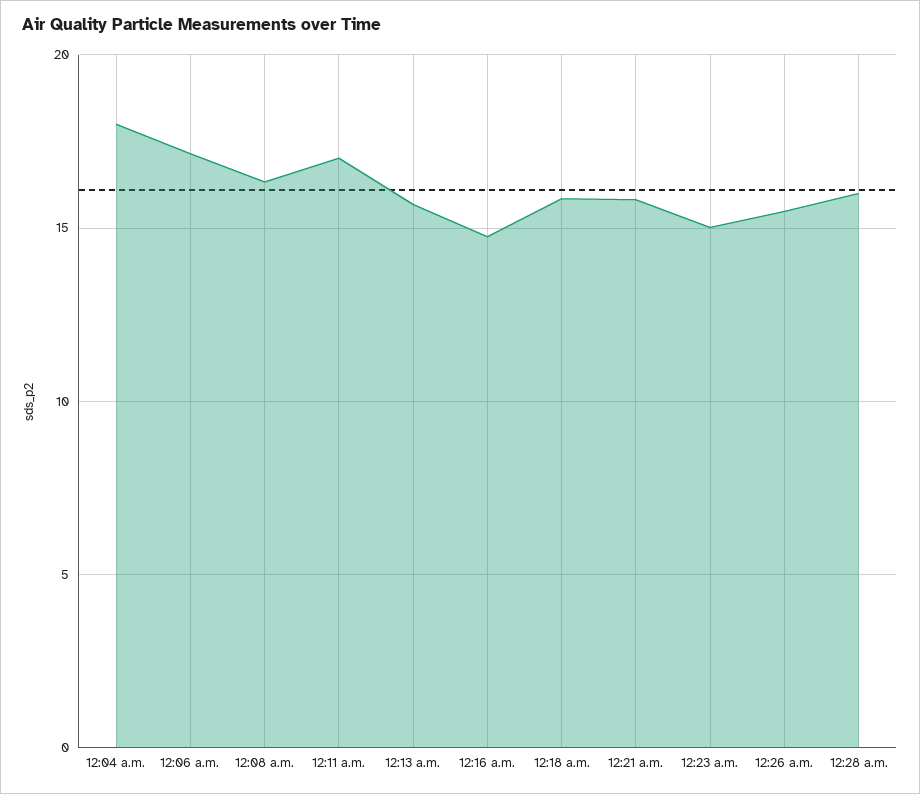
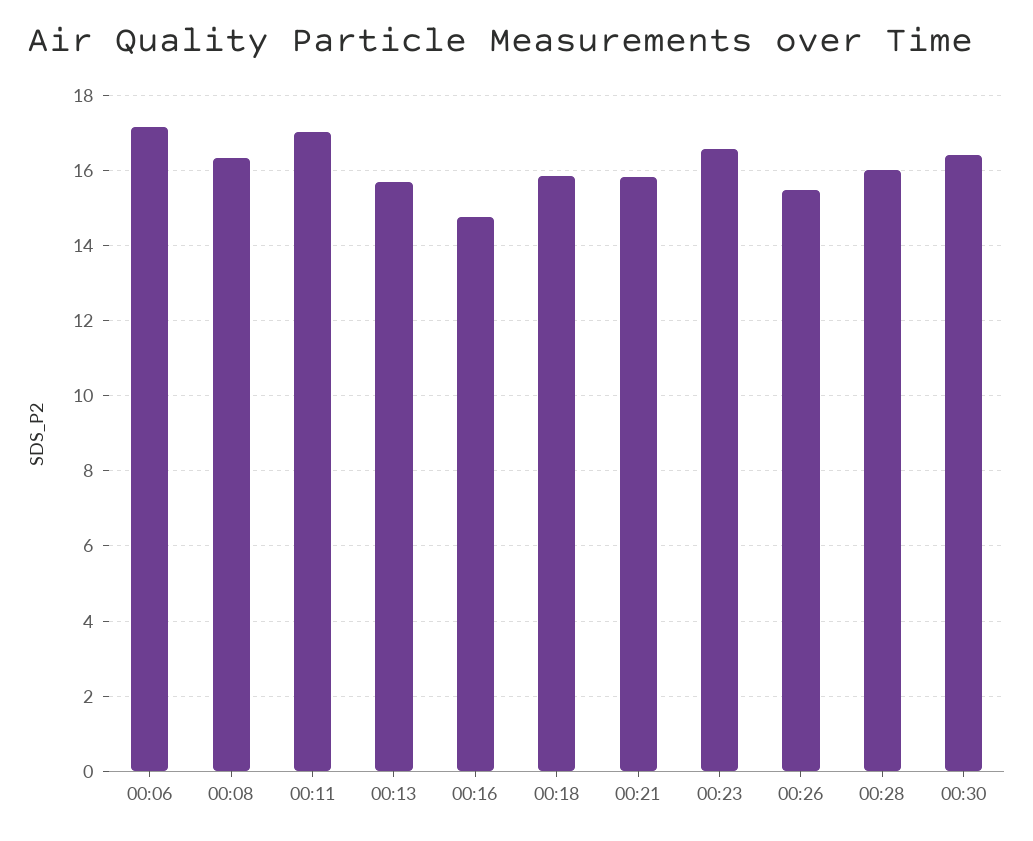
12:04 a.m.: 18 -> none
12:23 a.m.: 15 -> 16.6
00:30: none -> 16.4

